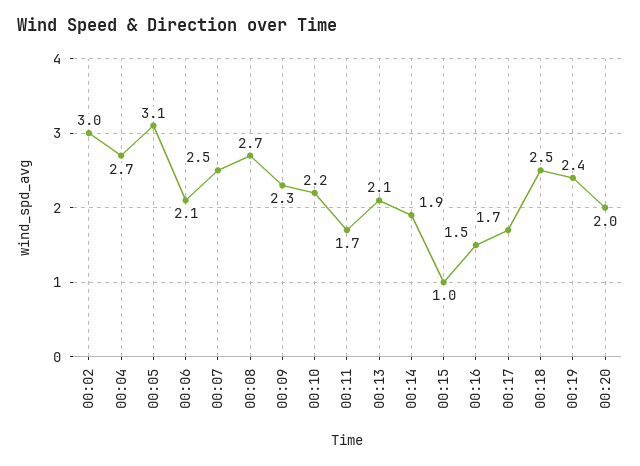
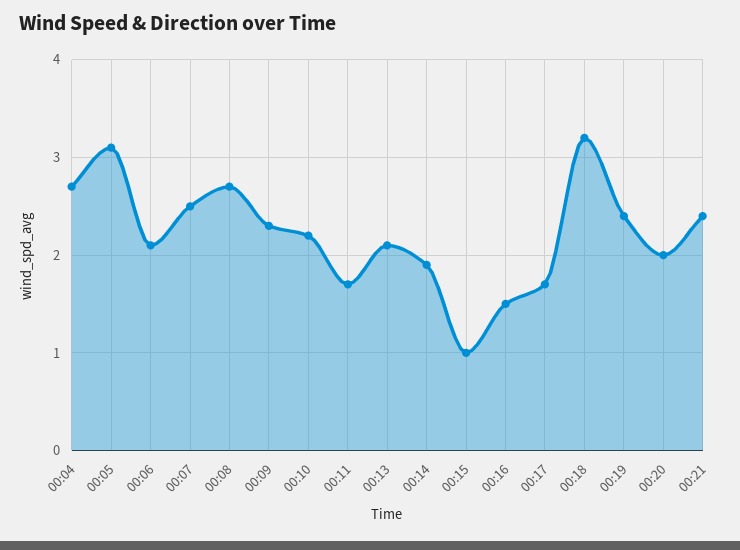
00:02: 3 -> none
00:18: 2.5 -> 3.2
00:21: none -> 2.4

